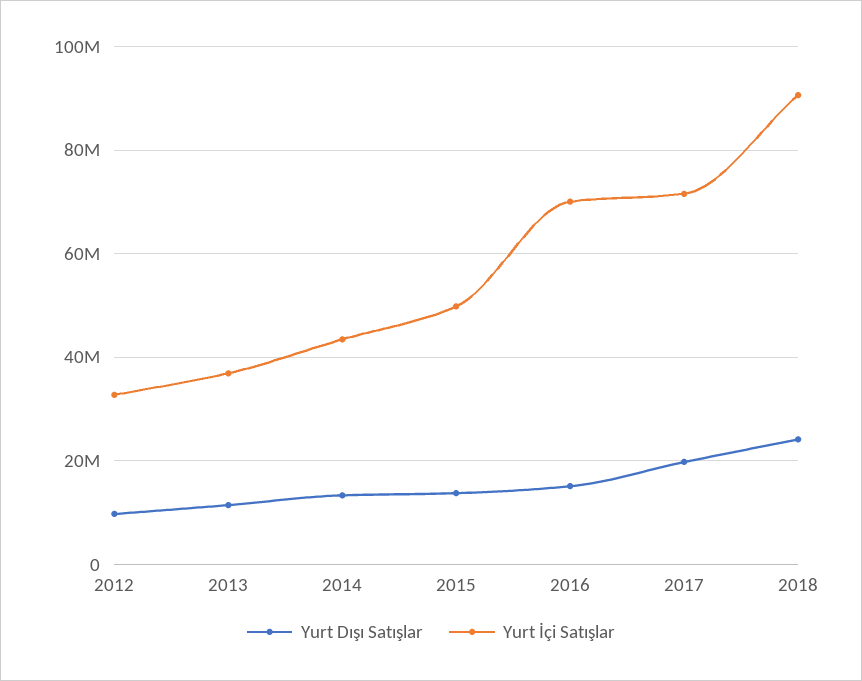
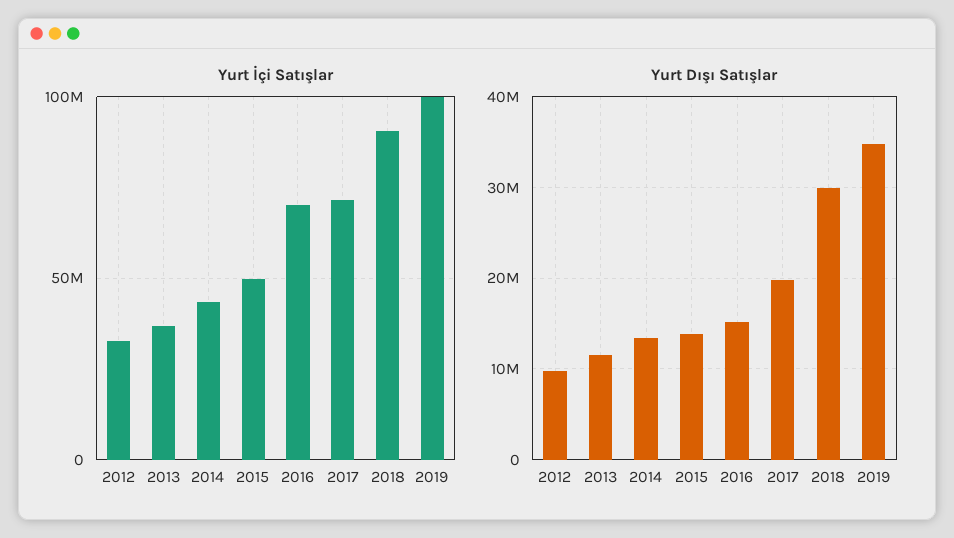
Yurt Dışı Satışlar, 2018: 24000000 -> 30000000
Yurt İçi Satışlar, 2019: none -> 100000000
Yurt Dışı Satışlar, 2019: none -> 35000000

